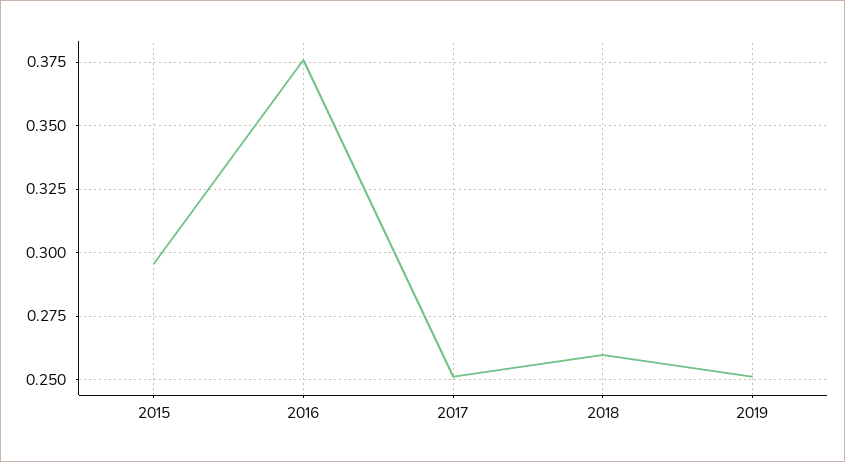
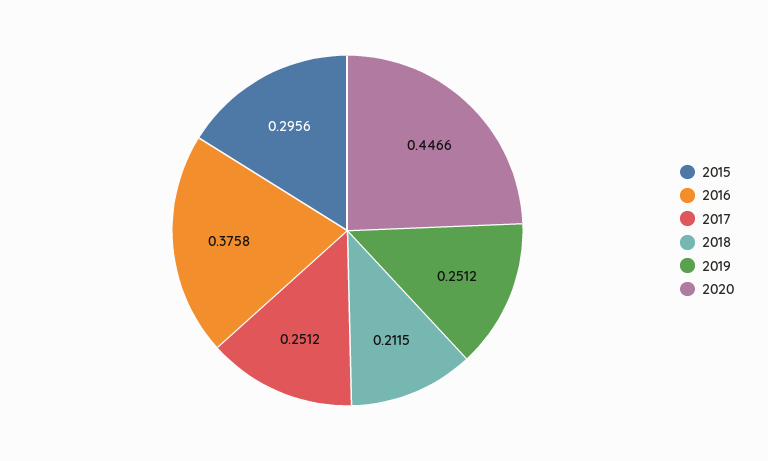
2018: 0.26 -> 0.2115
2020: none -> 0.4466

